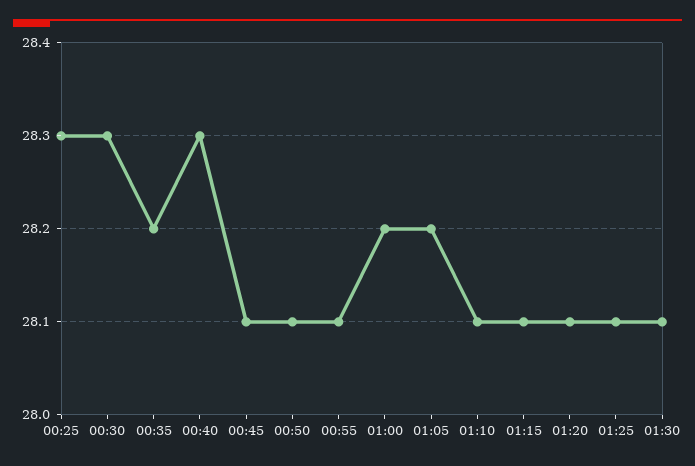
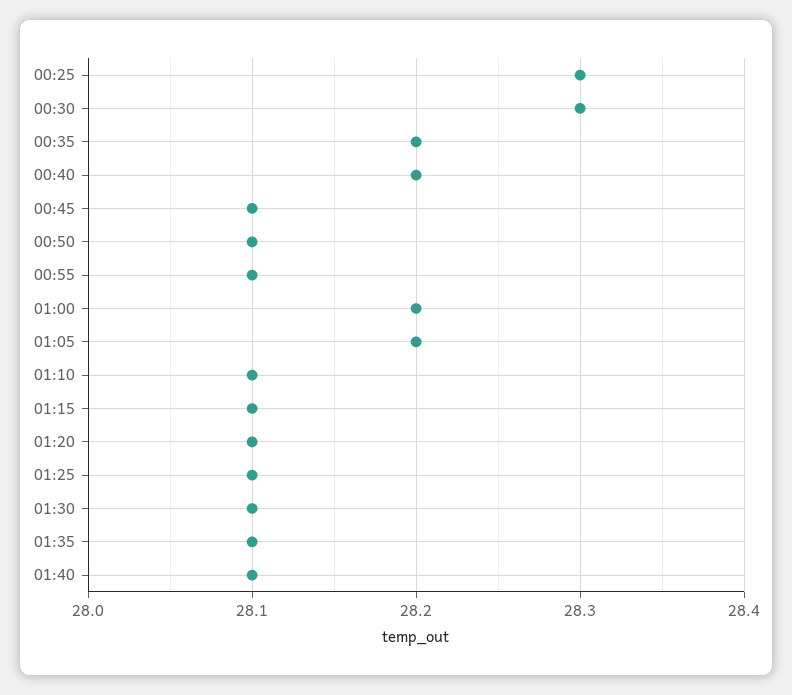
00:40: 28.3 -> 28.2
01:35: none -> 28.1
01:40: none -> 28.1

